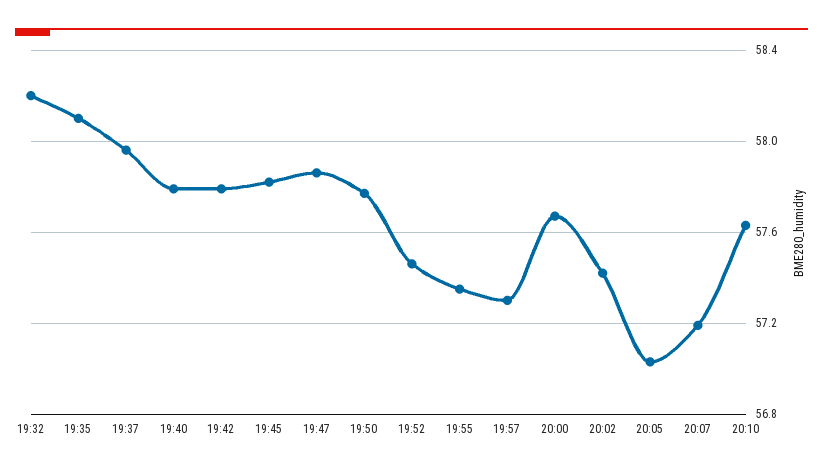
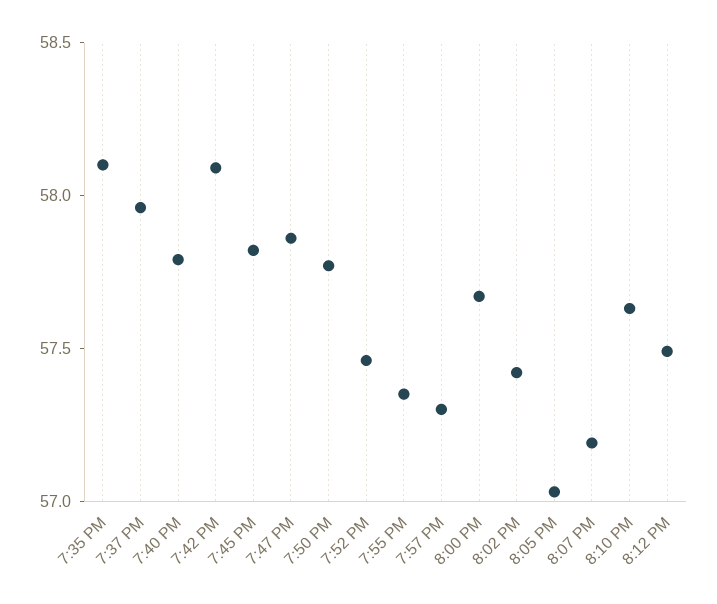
19:32: 58.2 -> none
19:42: 57.8 -> 58.1
8:12 PM: none -> 57.5

